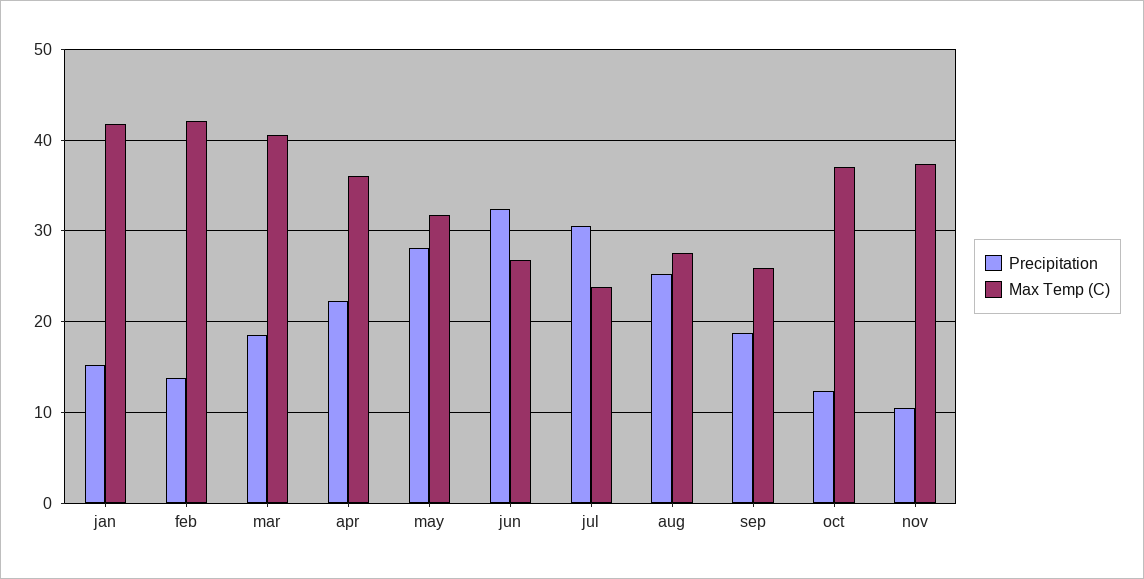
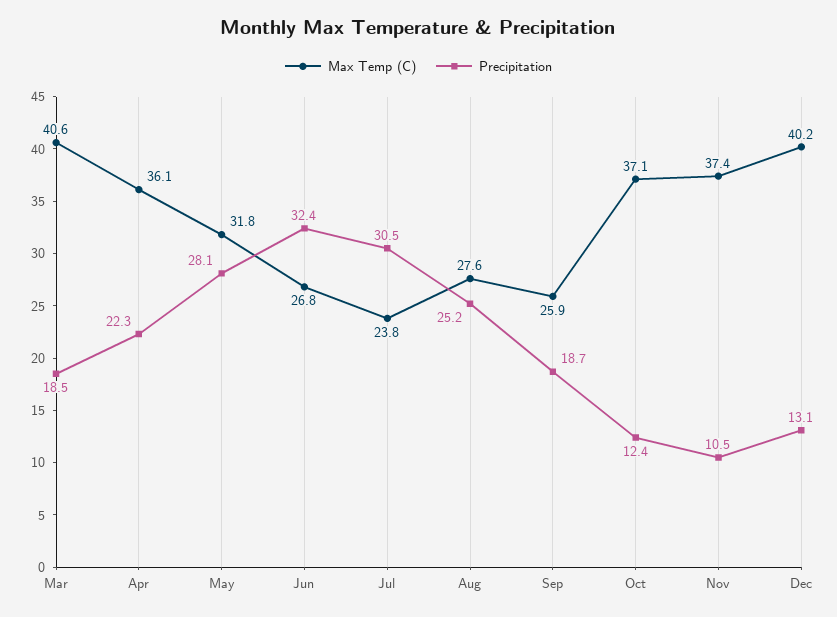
Precipitation, jan: 15 -> none
Max Temp (C), jan: 42 -> none
Precipitation, feb: 14 -> none
Max Temp (C), feb: 42 -> none
Max Temp (C), Dec: none -> 40.2
Precipitation, Dec: none -> 13.1

